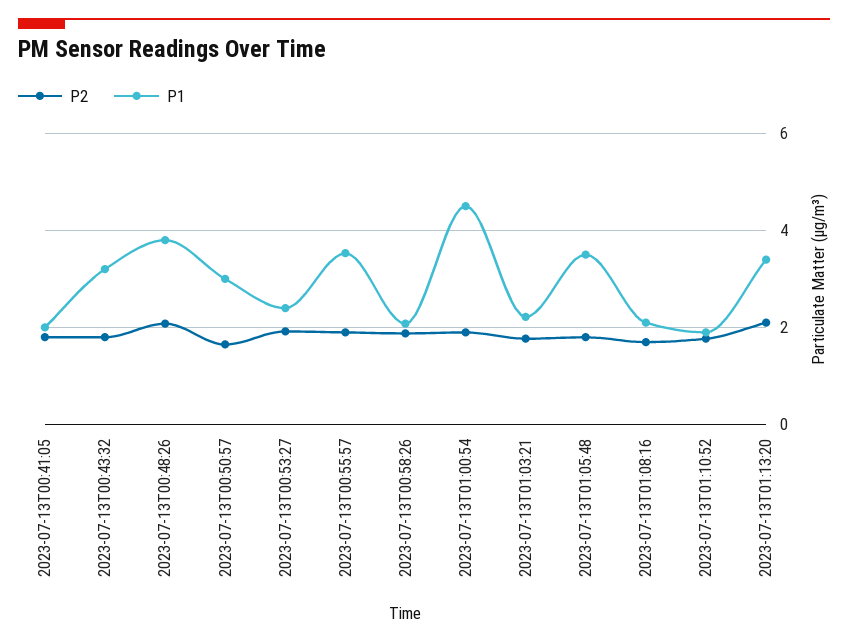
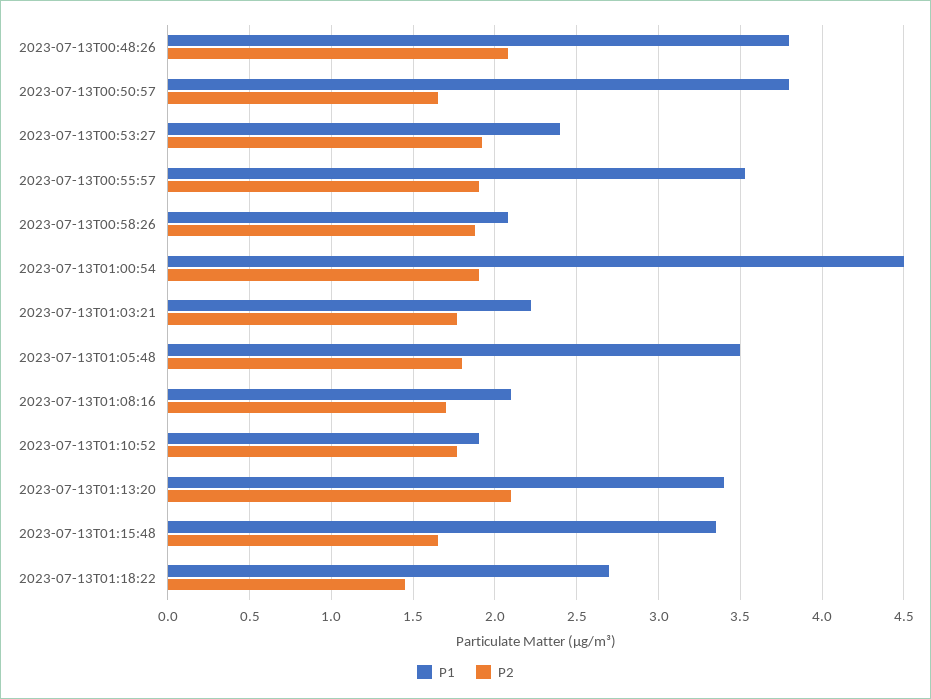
P2, 2023-07-13T00:41:05: 1.8 -> none
P1, 2023-07-13T00:41:05: 2 -> none
P2, 2023-07-13T00:43:32: 1.8 -> none
P1, 2023-07-13T00:43:32: 3.2 -> none
P1, 2023-07-13T00:50:57: 3 -> 3.8
P1, 2023-07-13T01:15:48: none -> 3.35
P2, 2023-07-13T01:15:48: none -> 1.65
P1, 2023-07-13T01:18:22: none -> 2.7
P2, 2023-07-13T01:18:22: none -> 1.45

